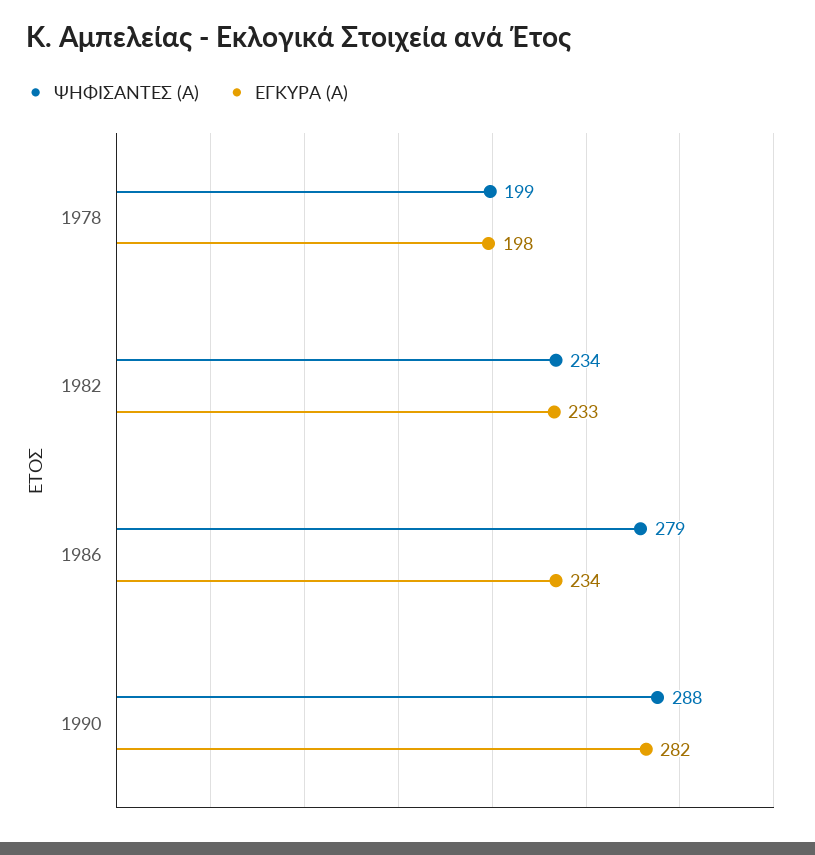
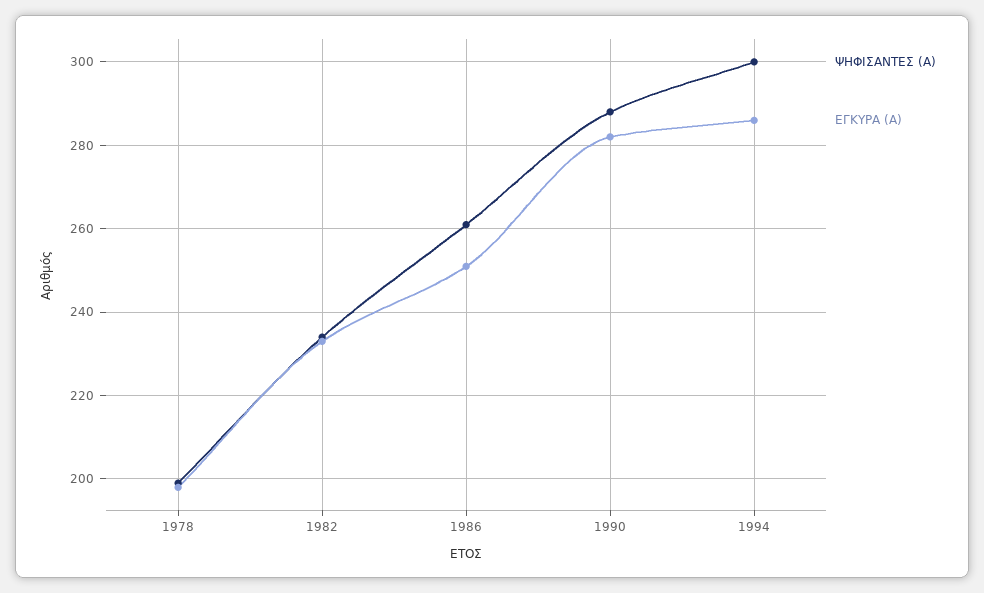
ΨΗΦΙΣΑΝΤΕΣ (Α), 1986: 279 -> 260
ΕΓΚΥΡΑ (Α), 1986: 234 -> 250
ΨΗΦΙΣΑΝΤΕΣ (Α), 1994: none -> 300
ΕΓΚΥΡΑ (Α), 1994: none -> 285

